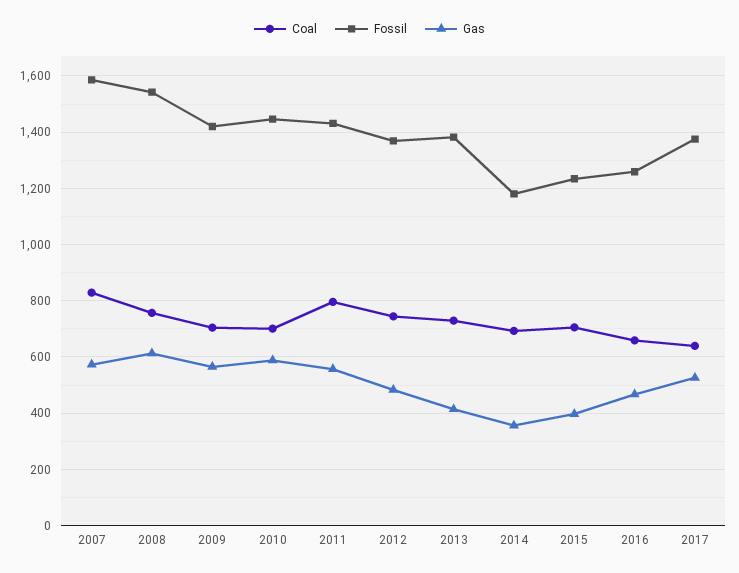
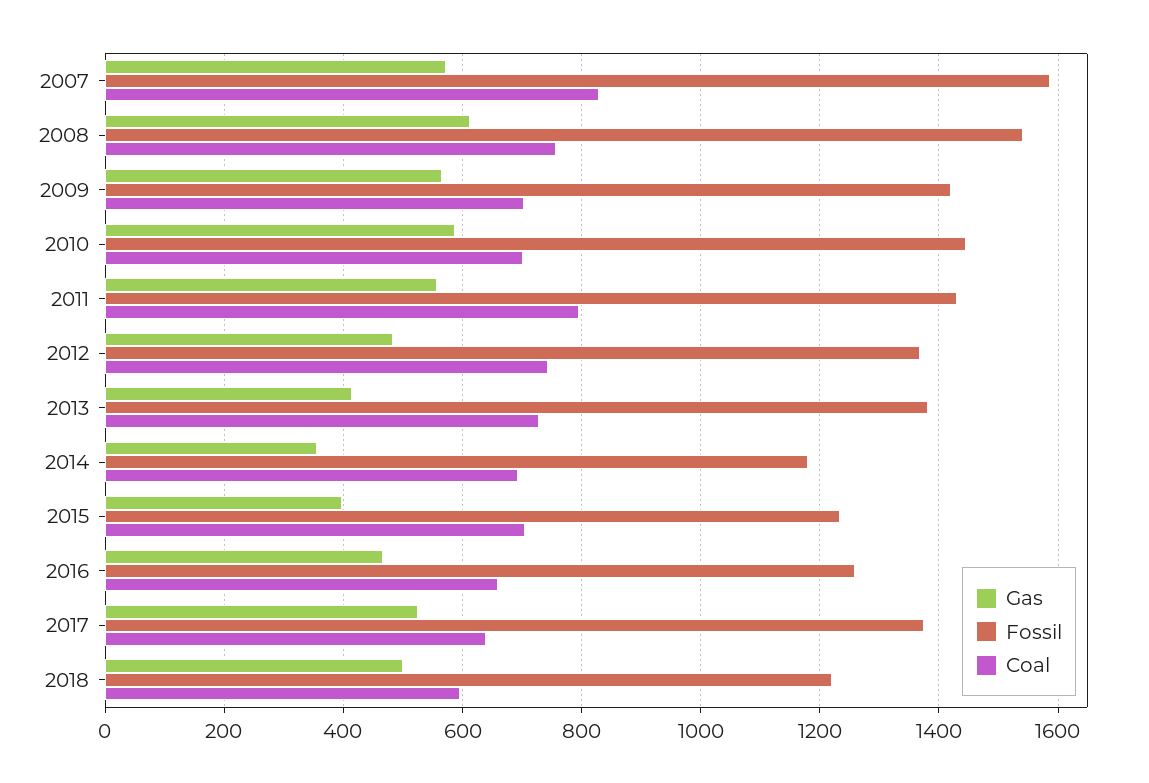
Gas, 2018: none -> 500
Fossil, 2018: none -> 1220
Coal, 2018: none -> 600

